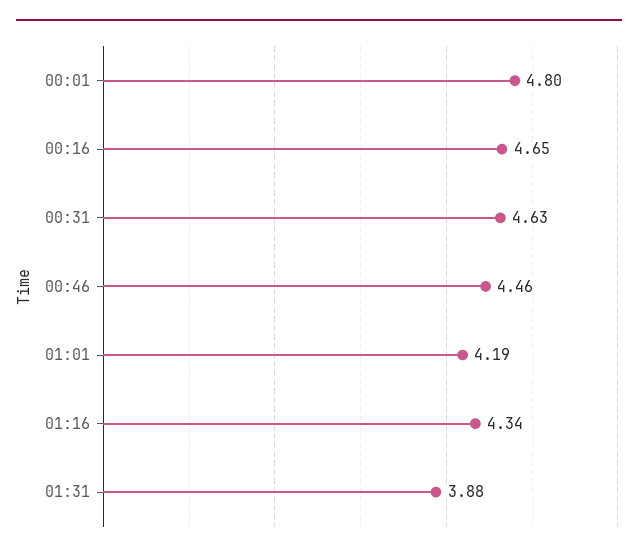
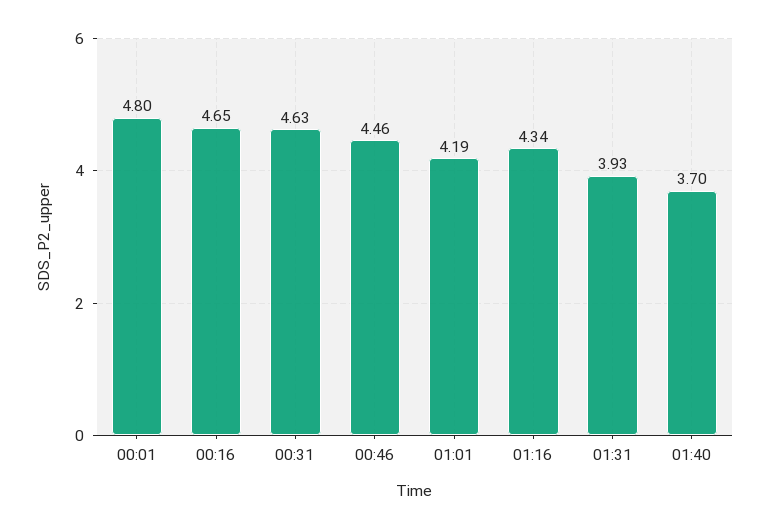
01:31: 3.88 -> 3.93
01:40: none -> 3.7

